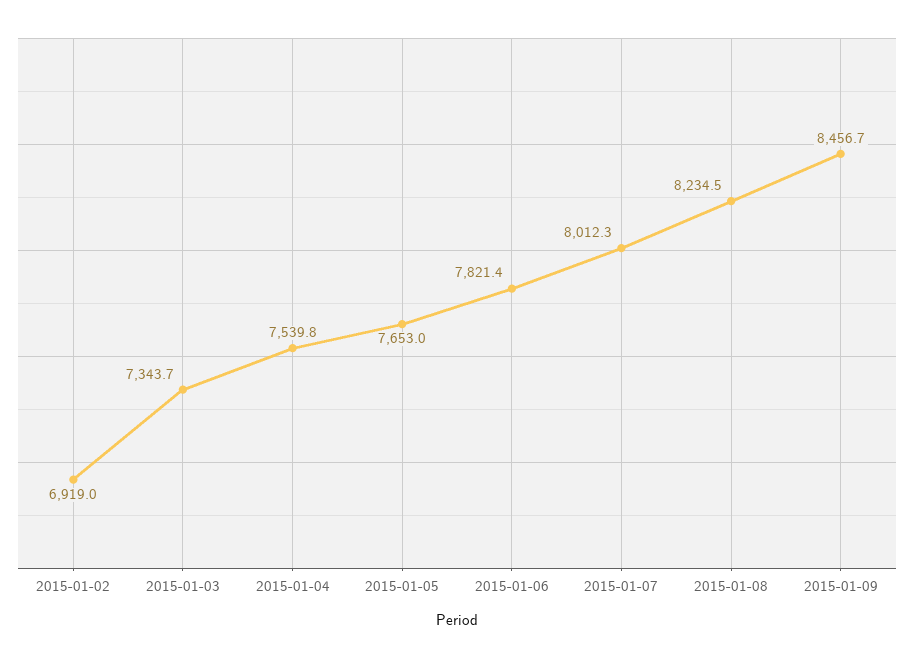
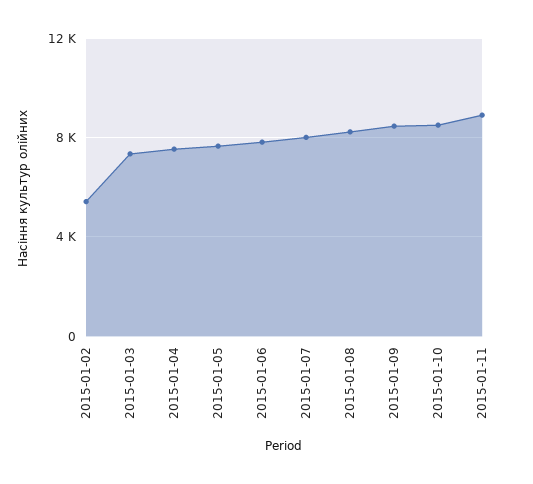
2015-01-02: 6919 -> 5500
2015-01-10: none -> 8500
2015-01-11: none -> 9000

